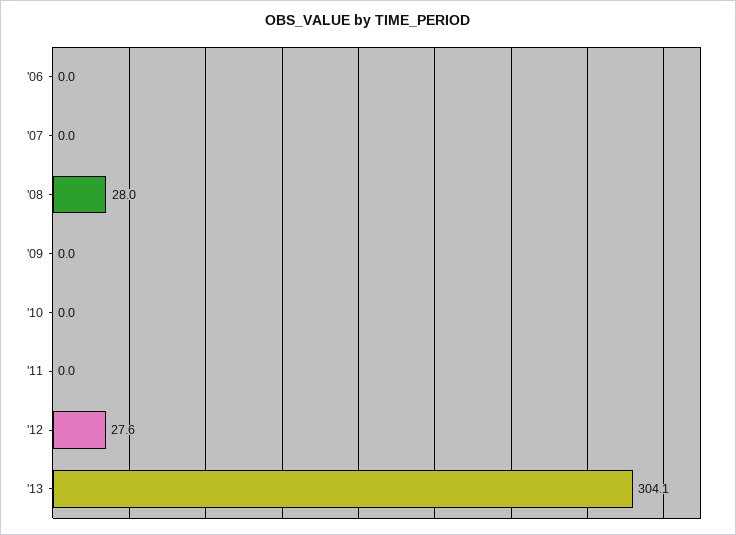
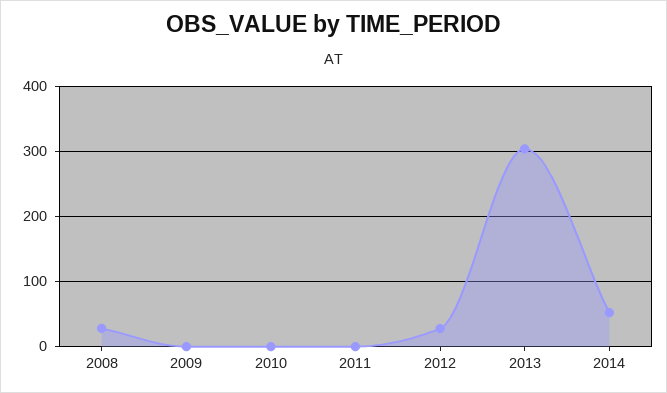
'06: 0 -> none
'07: 0 -> none
2014: none -> 50

